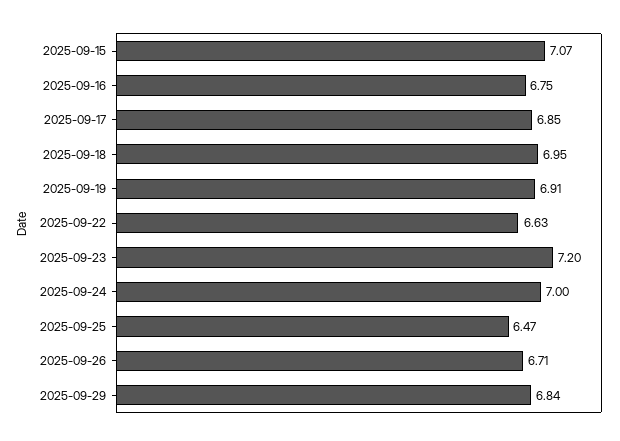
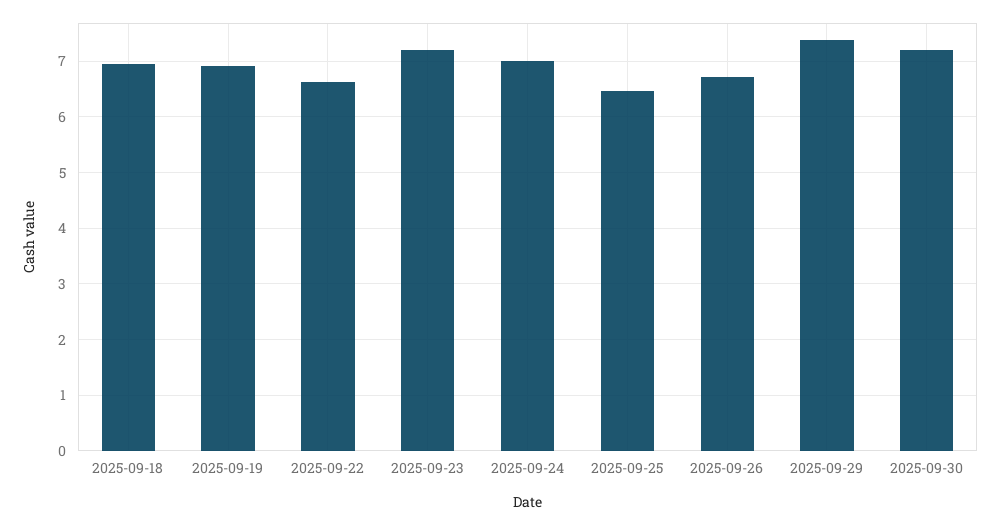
2025-09-15: 7.07 -> none
2025-09-16: 6.75 -> none
2025-09-17: 6.85 -> none
2025-09-29: 6.84 -> 7.4
2025-09-30: none -> 7.2

